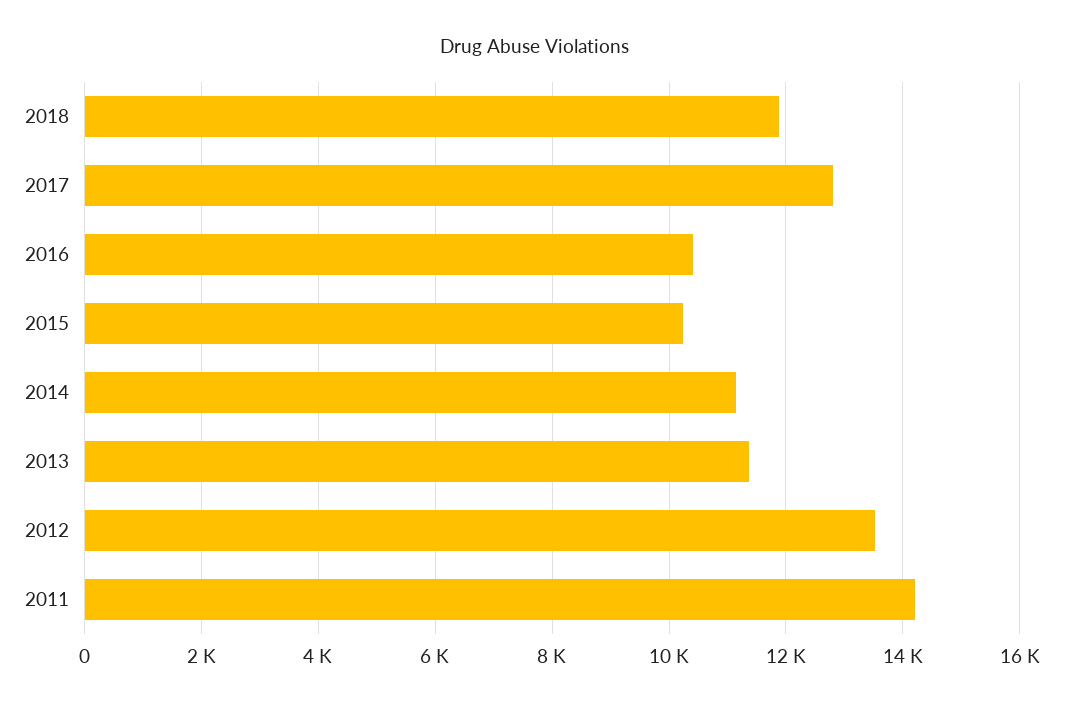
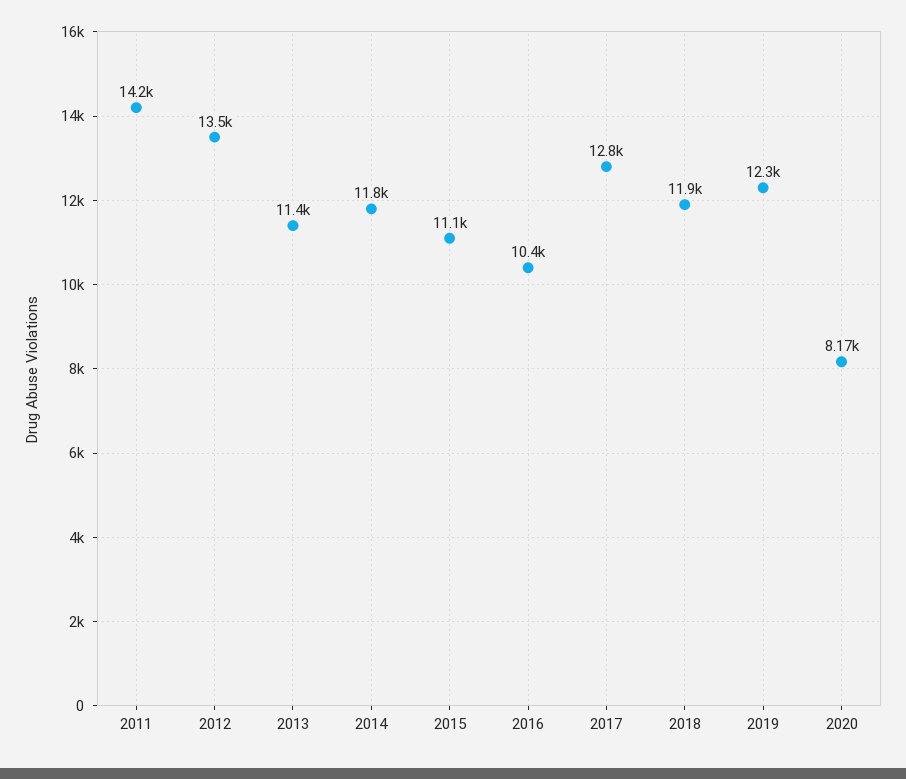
2015: 10200 -> 11100
2014: 11200 -> 11800
2019: none -> 12300
2020: none -> 8170

